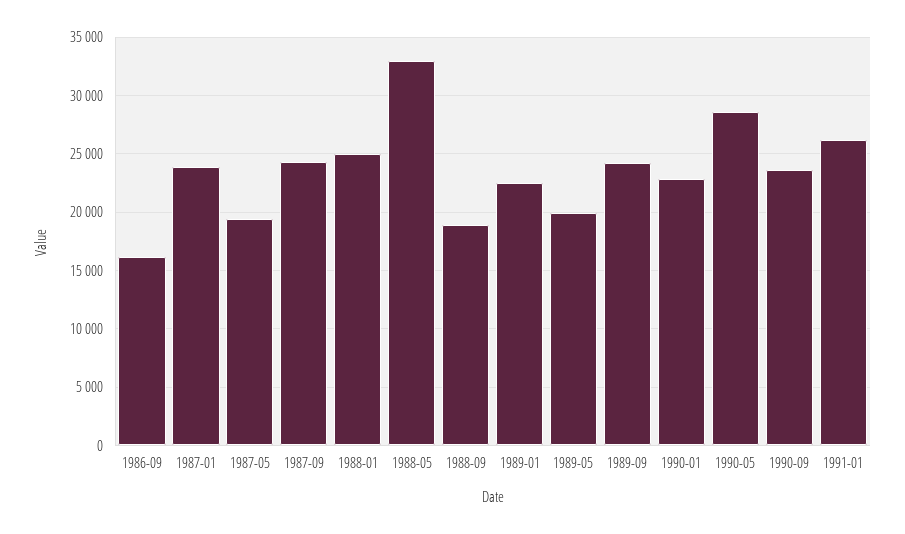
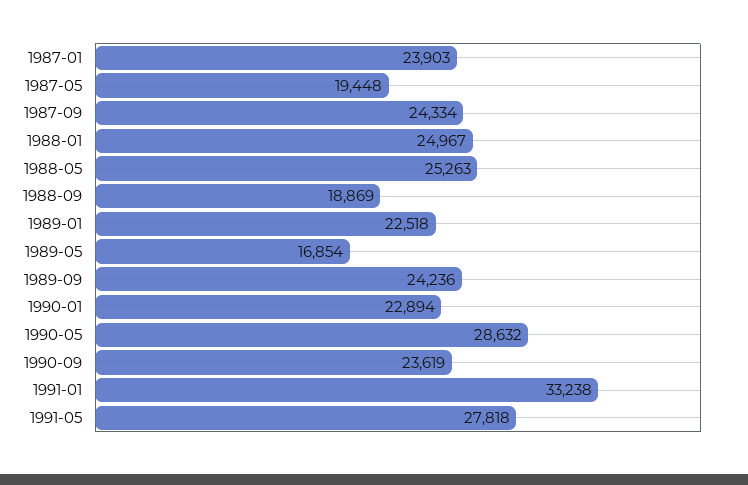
1986-09: 16000 -> none
1988-05: 33000 -> 25263
1989-05: 20000 -> 16854
1991-01: 26000 -> 33238
1991-05: none -> 27818

